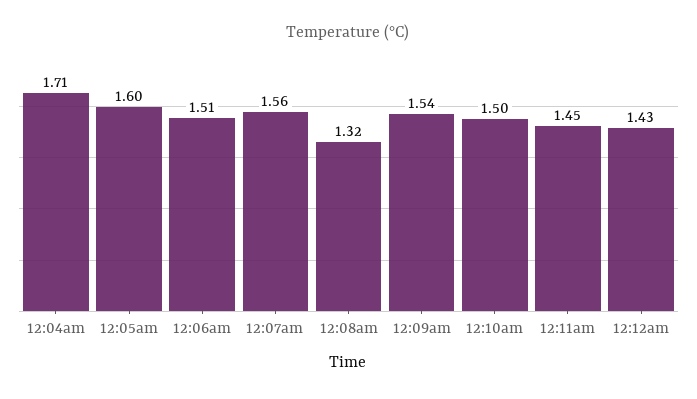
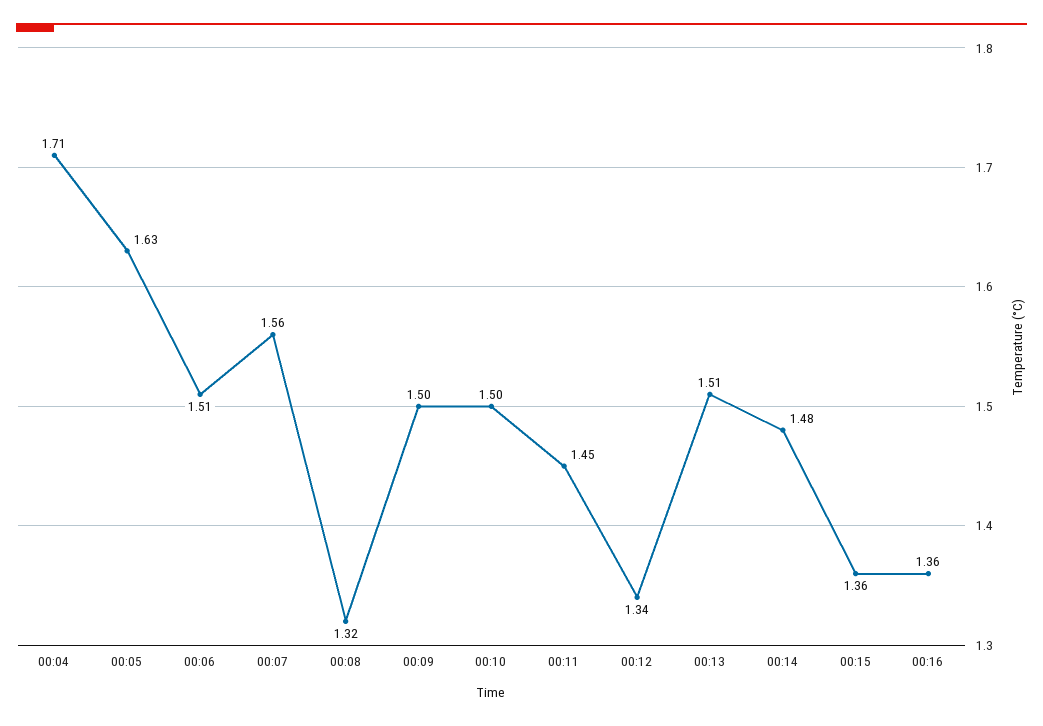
12:05am: 1.6 -> 1.63
12:09am: 1.54 -> 1.5
12:12am: 1.43 -> 1.34
00:13: none -> 1.51
00:14: none -> 1.48
00:15: none -> 1.36
00:16: none -> 1.36

